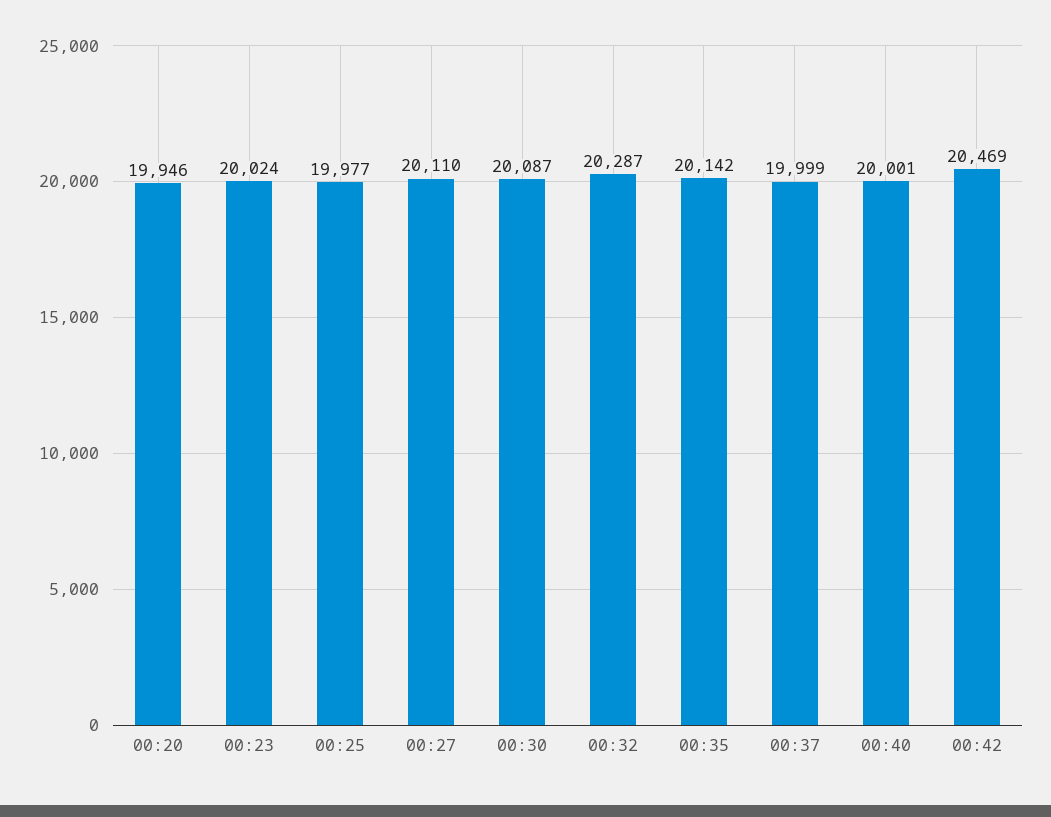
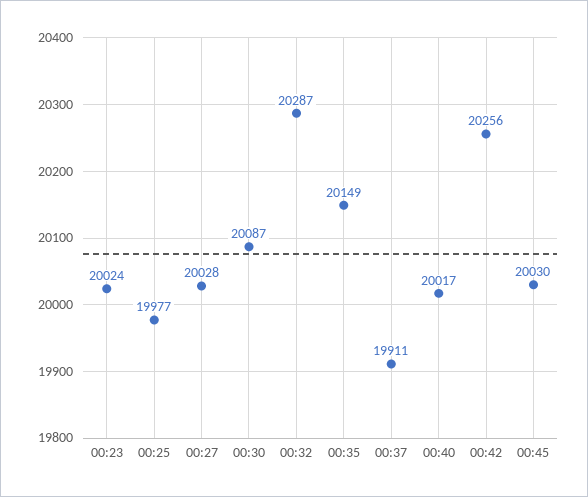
00:20: 19946 -> none
00:27: 20110 -> 20028
00:35: 20142 -> 20149
00:37: 19999 -> 19911
00:40: 20001 -> 20017
00:42: 20469 -> 20256
00:45: none -> 20030

